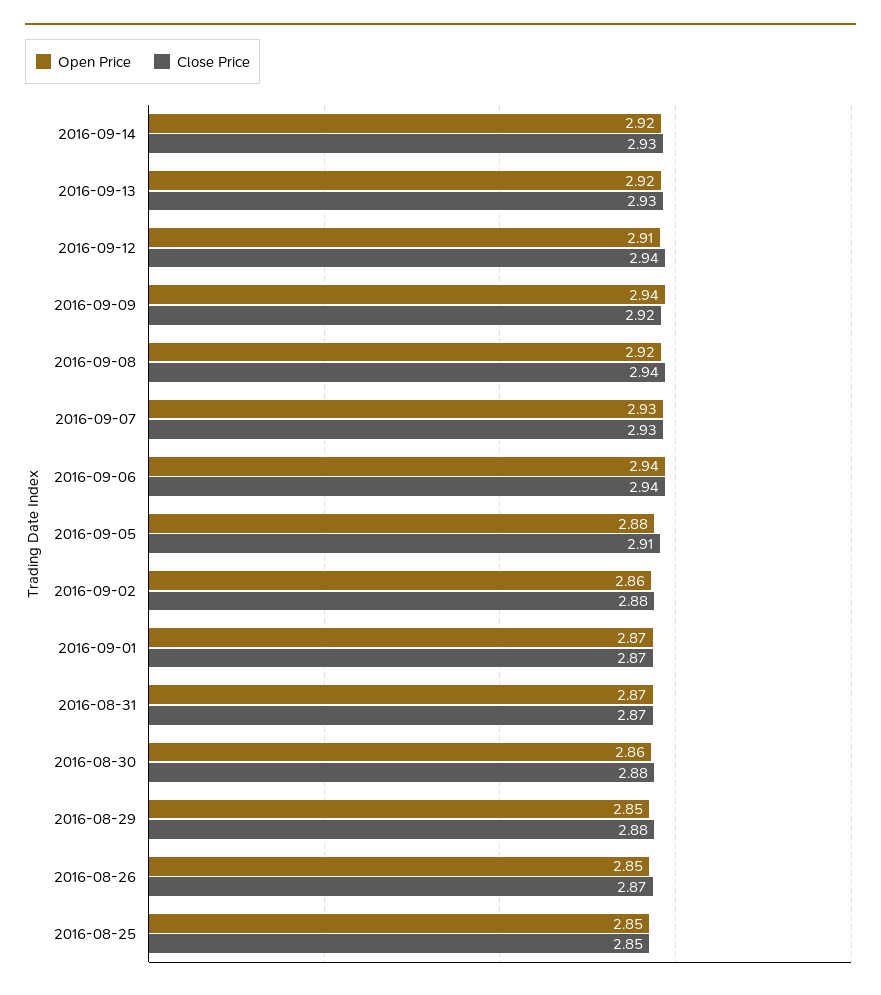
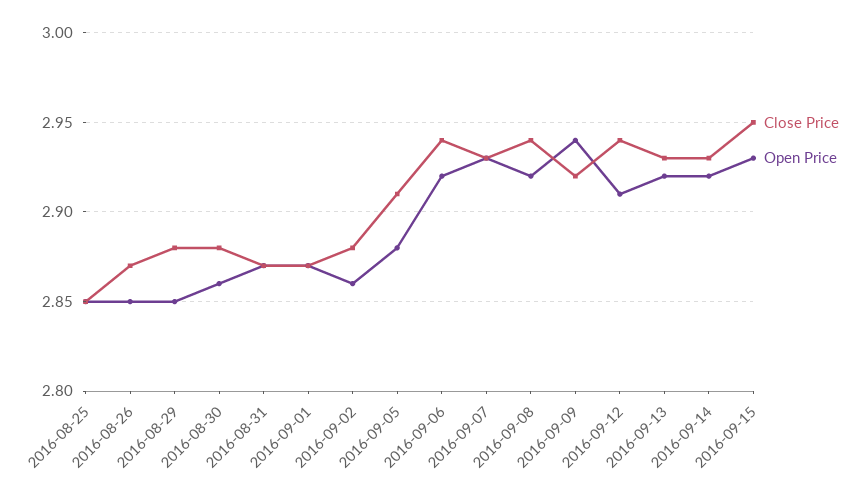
Open Price, 2016-09-06: 2.94 -> 2.92
Close Price, 2016-09-15: none -> 2.95
Open Price, 2016-09-15: none -> 2.93

